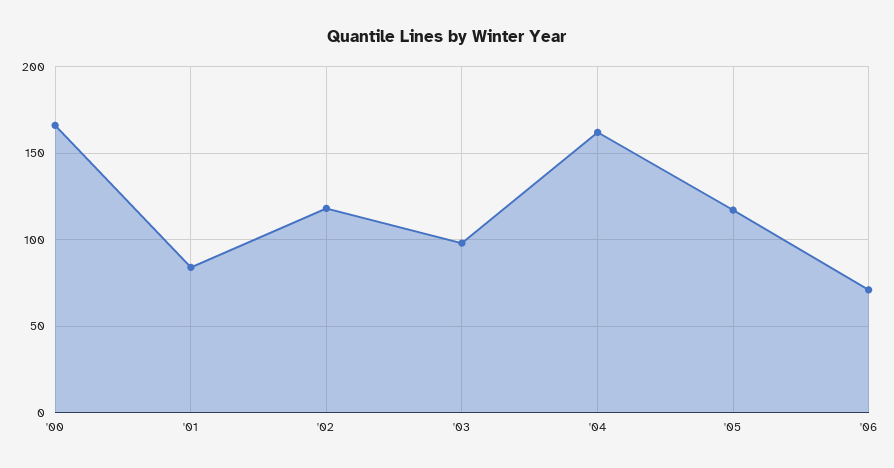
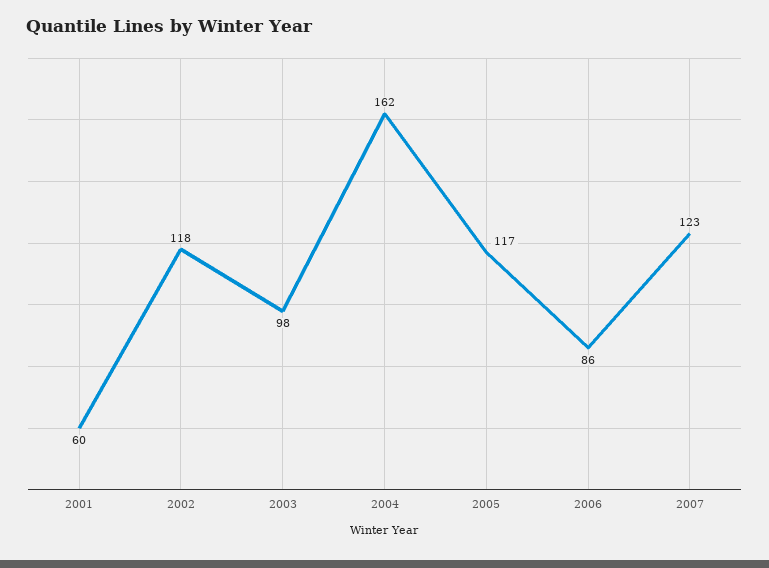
'00: 165 -> none
'01: 85 -> 60
'06: 70 -> 86
2007: none -> 123

